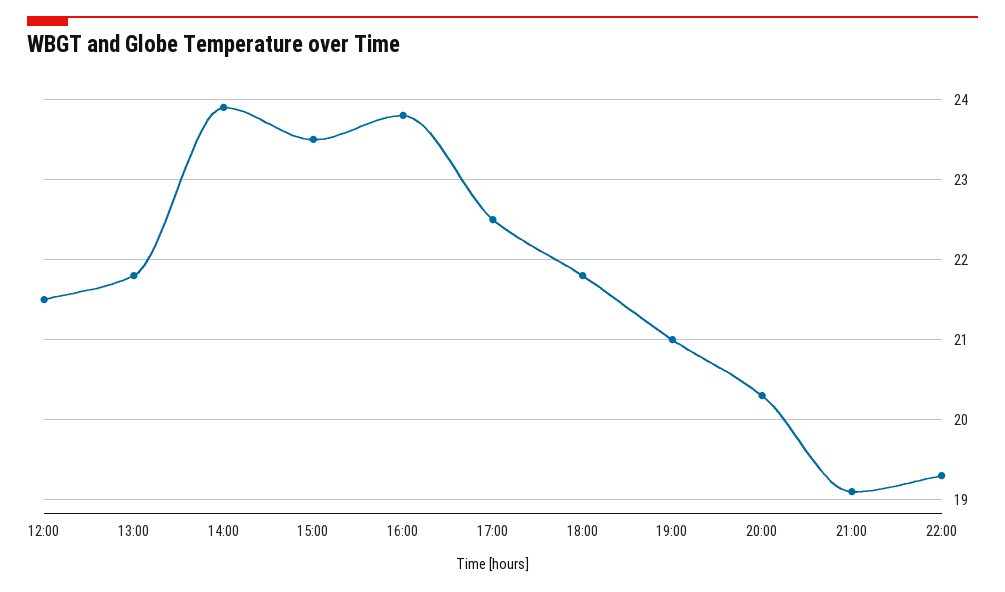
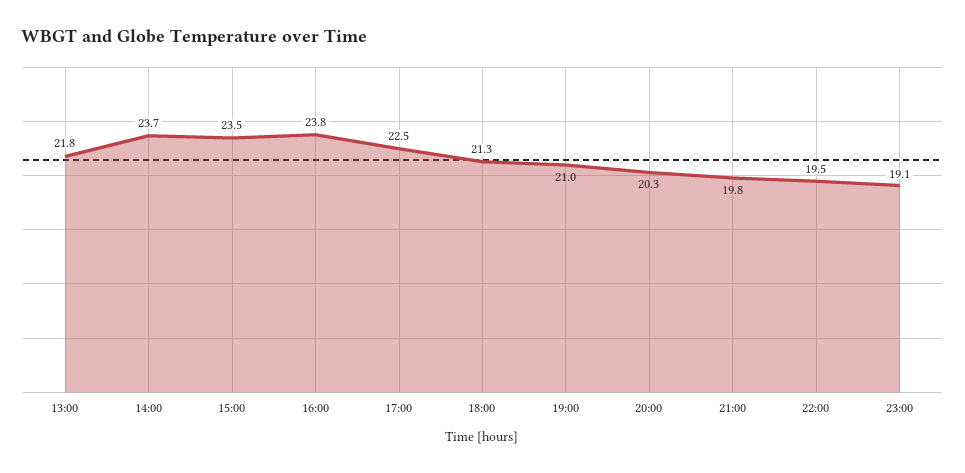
12:00: 21.5 -> none
14:00: 23.9 -> 23.7
18:00: 21.8 -> 21.3
21:00: 19.1 -> 19.8
22:00: 19.3 -> 19.5
23:00: none -> 19.1

